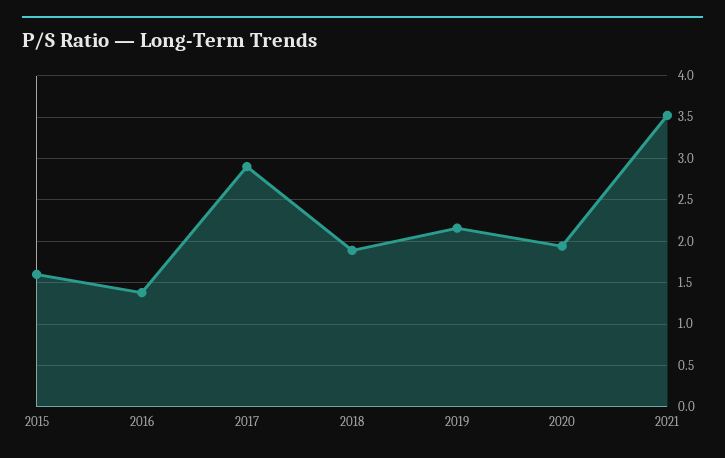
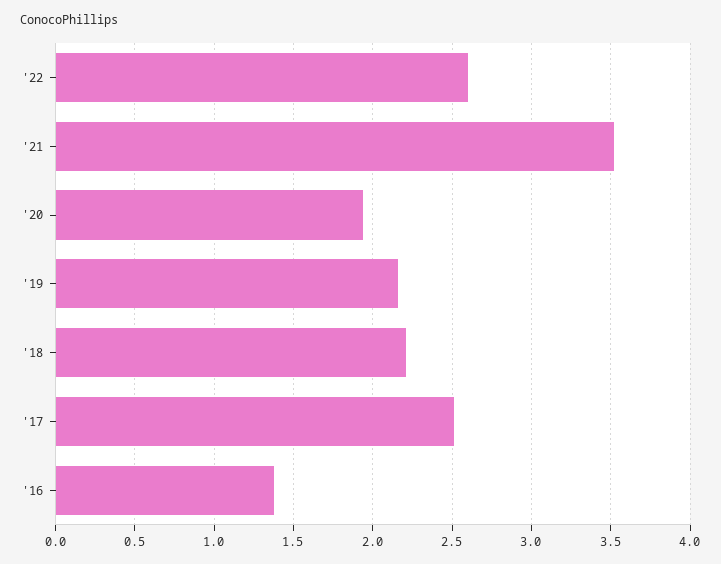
2015: 1.6 -> none
2017: 2.9 -> 2.5
2018: 1.9 -> 2.2
'22: none -> 2.6

